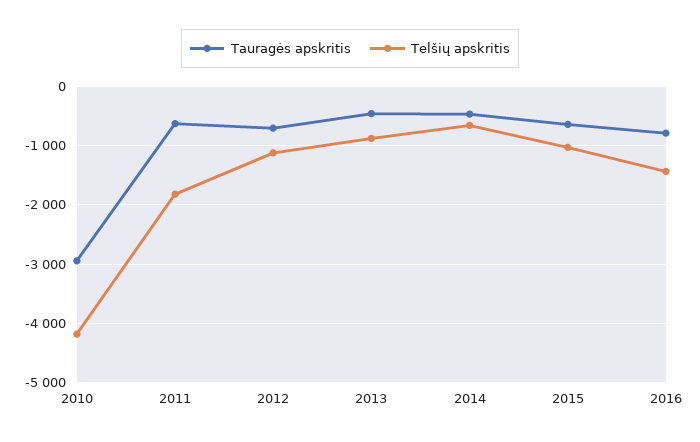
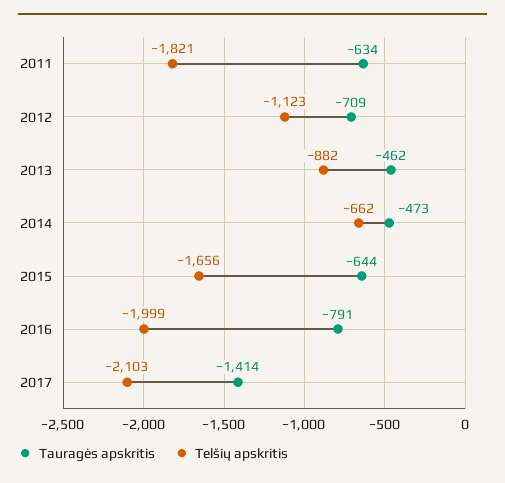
Tauragės apskritis, 2010: -3000 -> none
Telšių apskritis, 2010: -4200 -> none
Telšių apskritis, 2015: -1000 -> -1656
Telšių apskritis, 2016: -1400 -> -1999
Tauragės apskritis, 2017: none -> -1414
Telšių apskritis, 2017: none -> -2103

